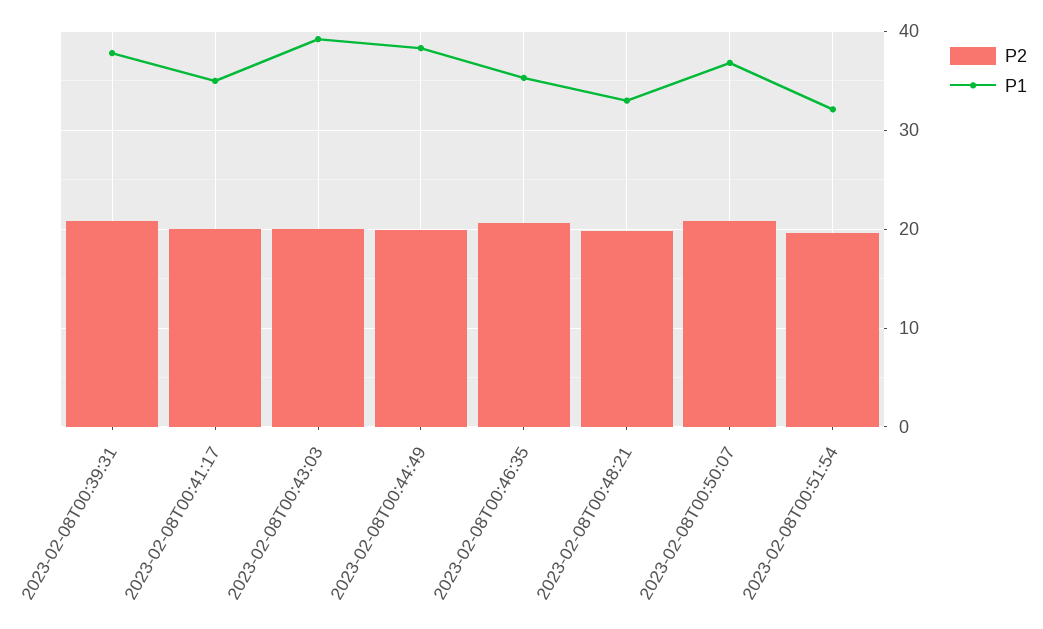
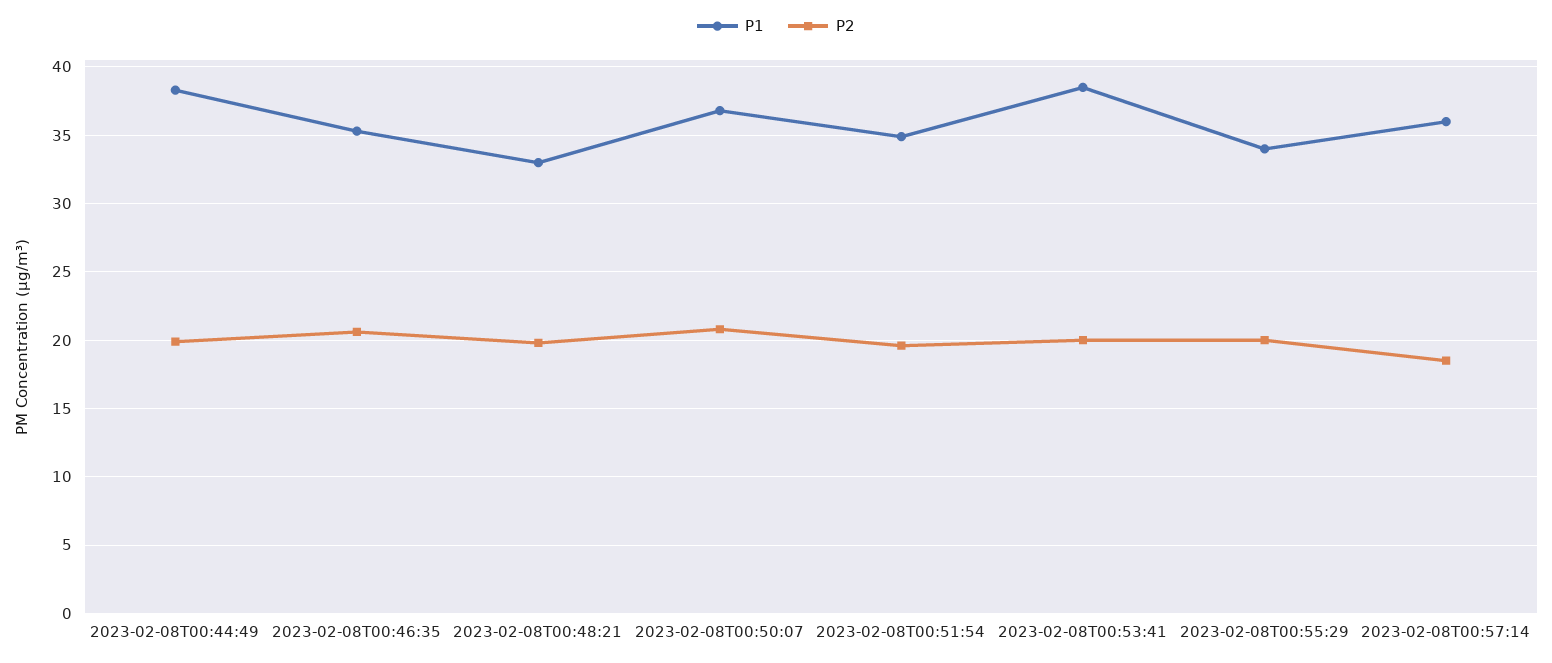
P2, 2023-02-08T00:39:31: 21 -> none
P1, 2023-02-08T00:39:31: 38 -> none
P2, 2023-02-08T00:41:17: 20 -> none
P1, 2023-02-08T00:41:17: 35 -> none
P2, 2023-02-08T00:43:03: 20 -> none
P1, 2023-02-08T00:43:03: 39 -> none
P1, 2023-02-08T00:51:54: 32 -> 35
P1, 2023-02-08T00:53:41: none -> 38.5
P2, 2023-02-08T00:53:41: none -> 20
P1, 2023-02-08T00:55:29: none -> 34
P2, 2023-02-08T00:55:29: none -> 20
P1, 2023-02-08T00:57:14: none -> 36
P2, 2023-02-08T00:57:14: none -> 18.5

